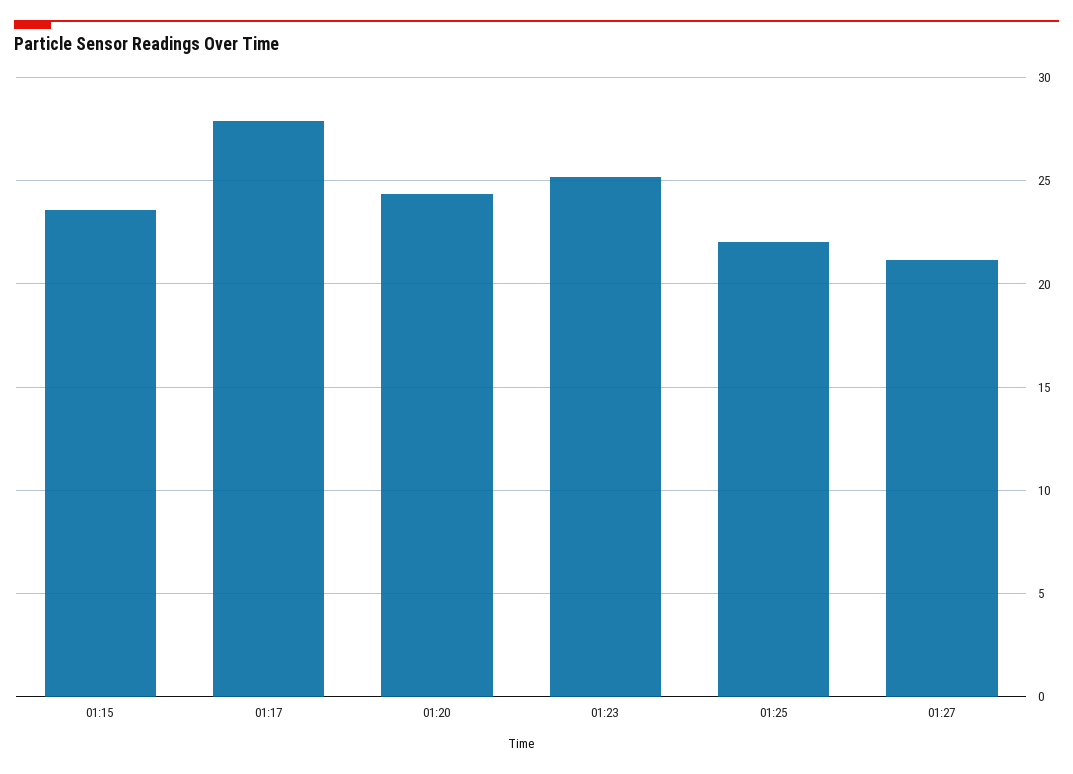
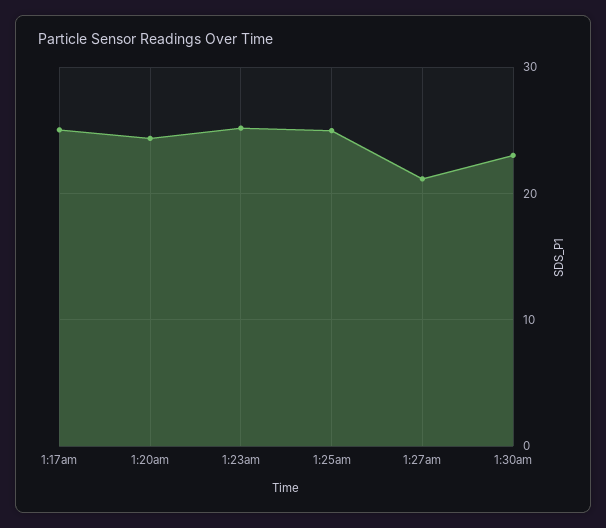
01:15: 23.5 -> none
01:17: 28 -> 25
01:25: 22 -> 25
1:30am: none -> 23

